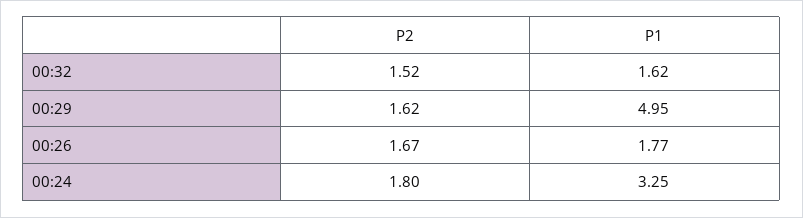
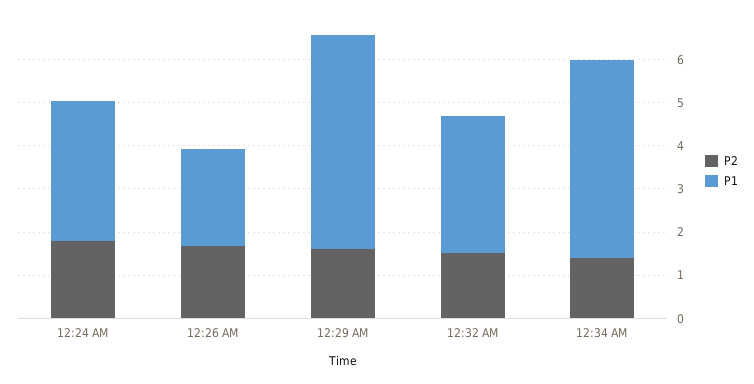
P1, 00:32: 1.62 -> 3.2
P1, 00:26: 1.77 -> 2.2
P2, 12:34 AM: none -> 1.4
P1, 12:34 AM: none -> 4.6

